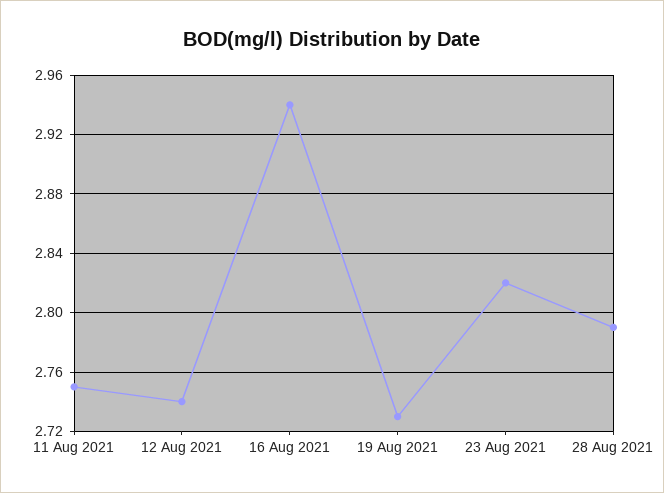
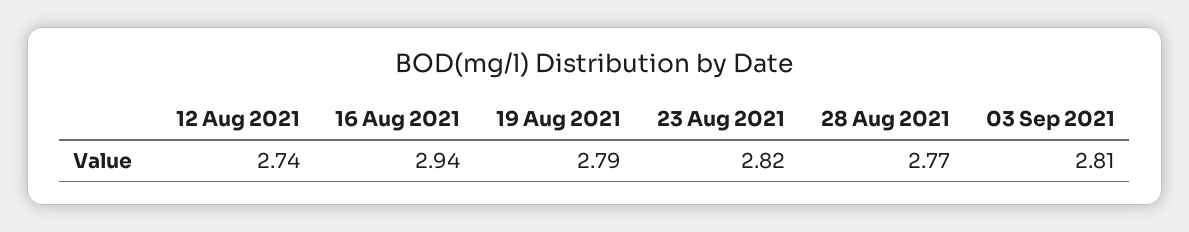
11 Aug 2021: 2.75 -> none
19 Aug 2021: 2.73 -> 2.79
28 Aug 2021: 2.79 -> 2.77
03 Sep 2021: none -> 2.81

